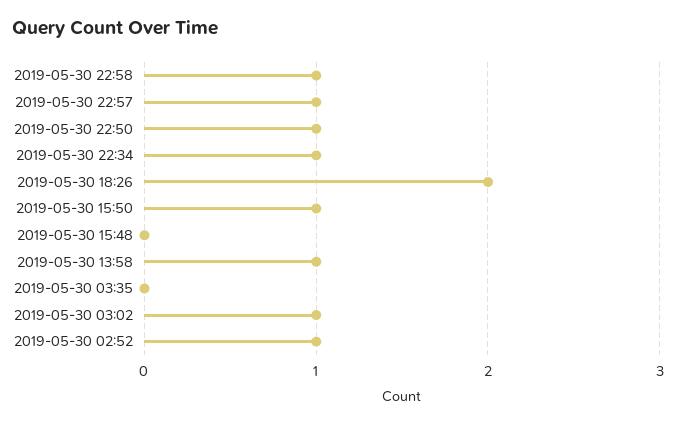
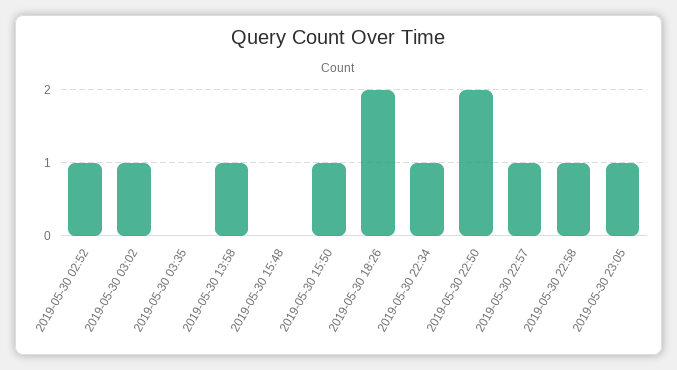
2019-05-30 22:50: 1 -> 2
2019-05-30 23:05: none -> 1

